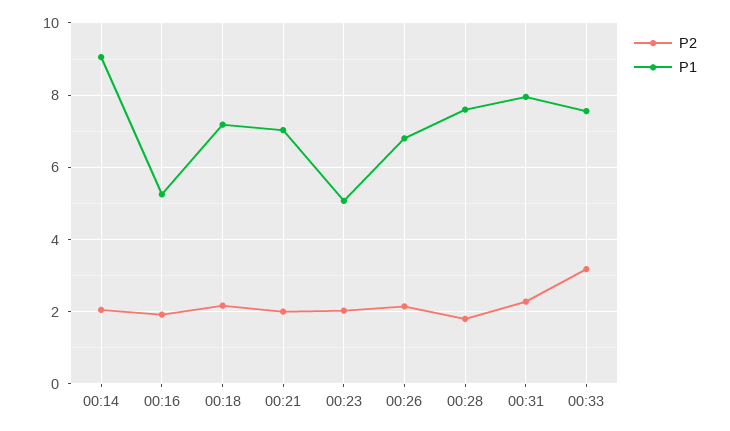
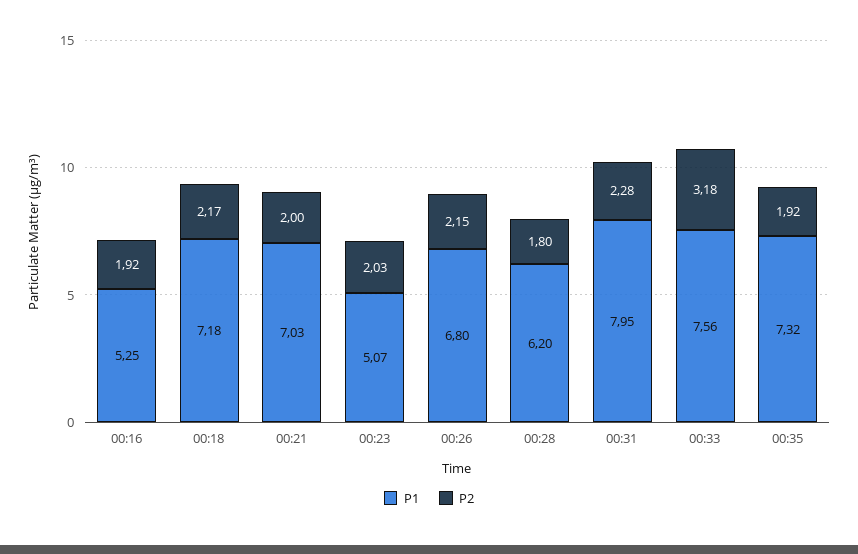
P2, 00:14: 2 -> none
P1, 00:14: 9 -> none
P1, 00:28: 7.6 -> 6.2
P1, 00:35: none -> 7.32
P2, 00:35: none -> 1.92

